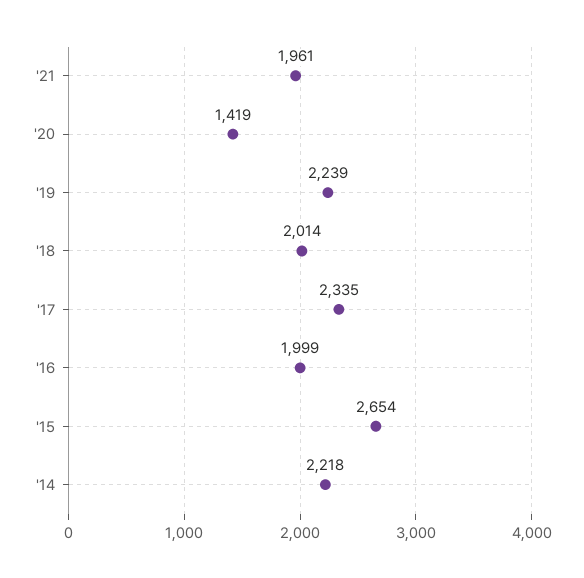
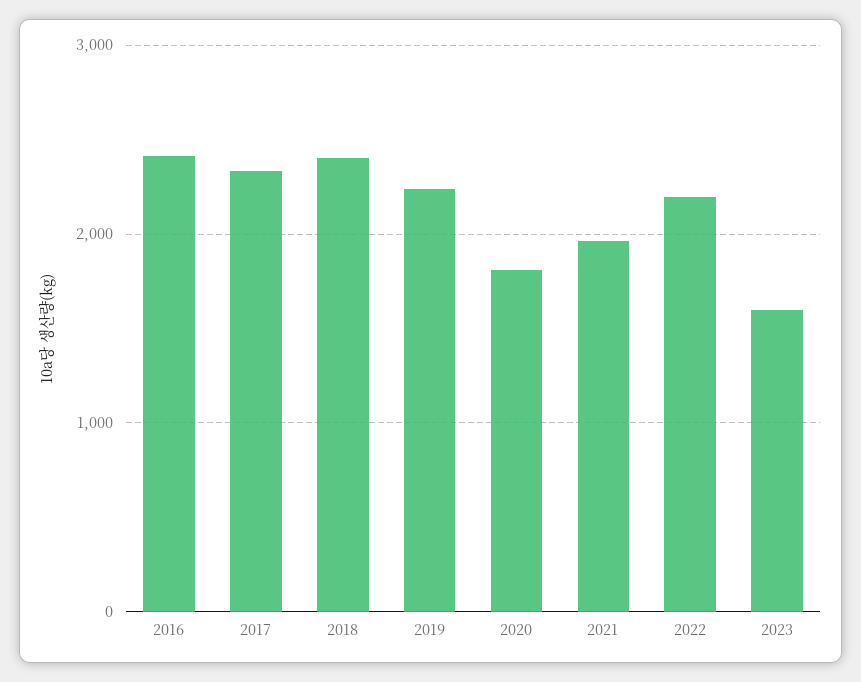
'20: 1419 -> 1800
'18: 2014 -> 2400
'16: 1999 -> 2400
'15: 2654 -> none
'14: 2218 -> none
2022: none -> 2200
2023: none -> 1600

